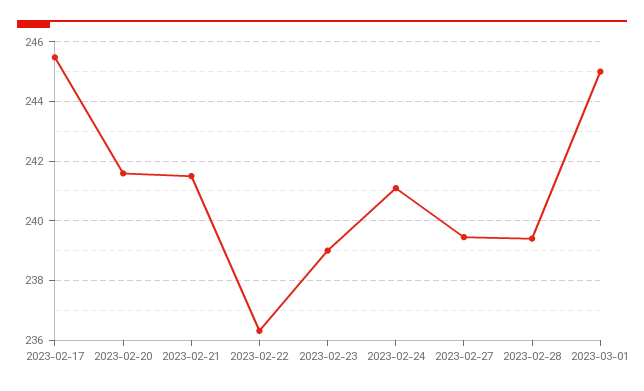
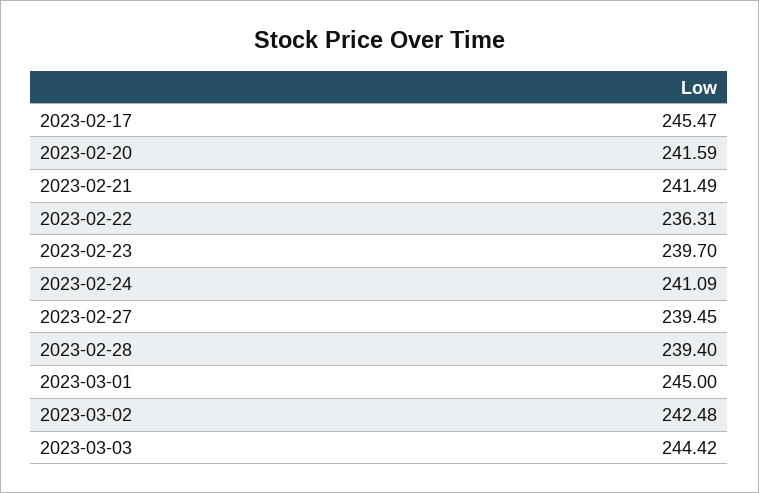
2023-02-23: 239 -> 239.7
2023-03-02: none -> 242.48
2023-03-03: none -> 244.42

